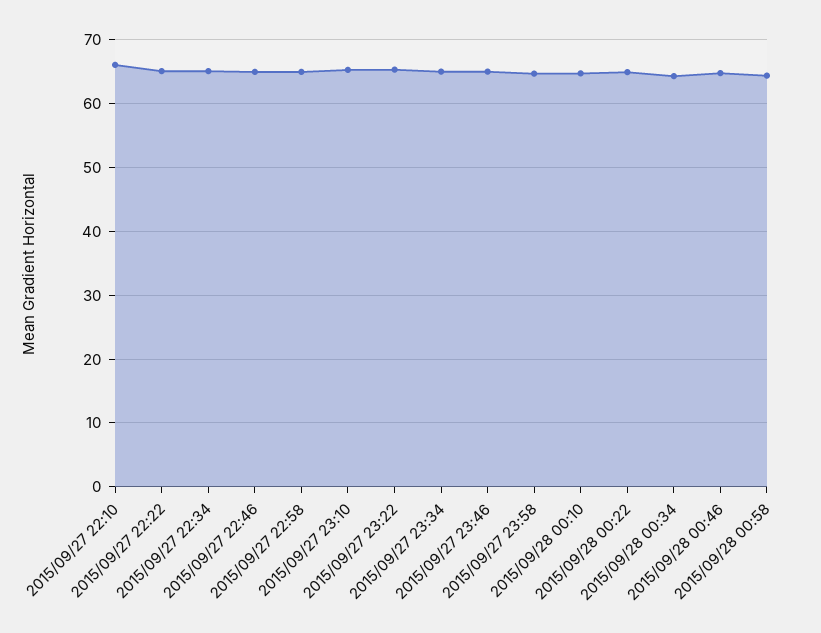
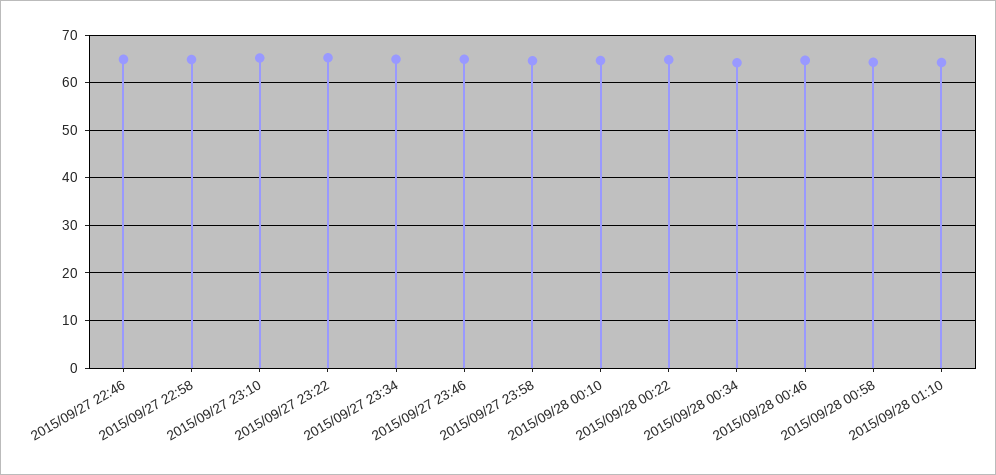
2015/09/27 22:10: 66 -> none
2015/09/27 22:22: 65 -> none
2015/09/27 22:34: 65 -> none
2015/09/28 01:10: none -> 64

